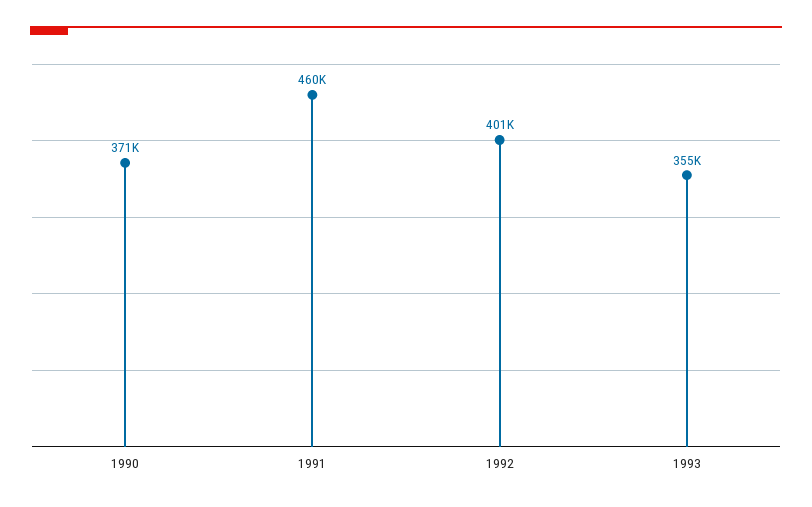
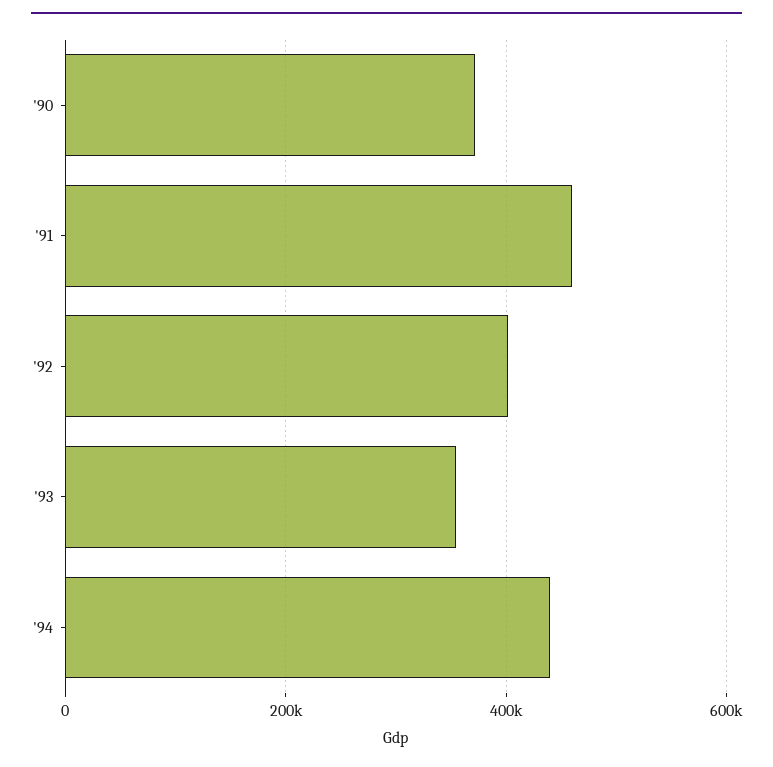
'94: none -> 440000

